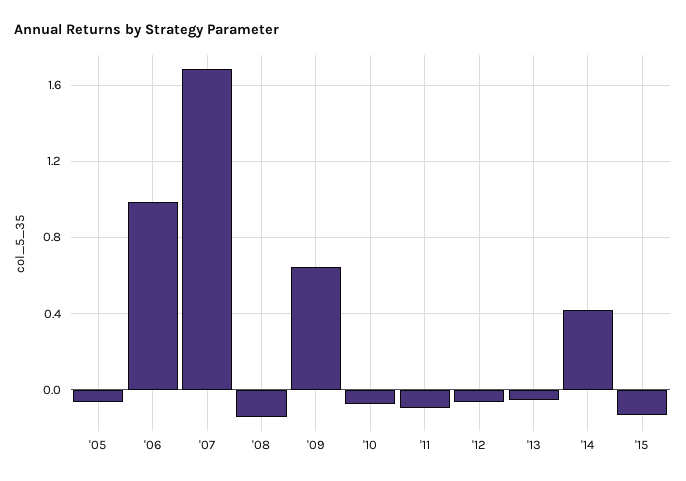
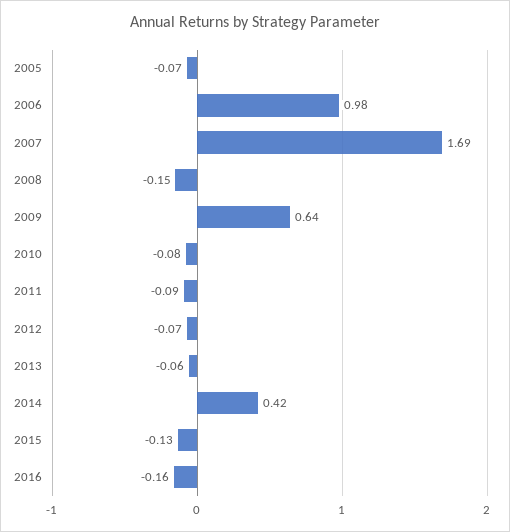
2016: none -> -0.16

